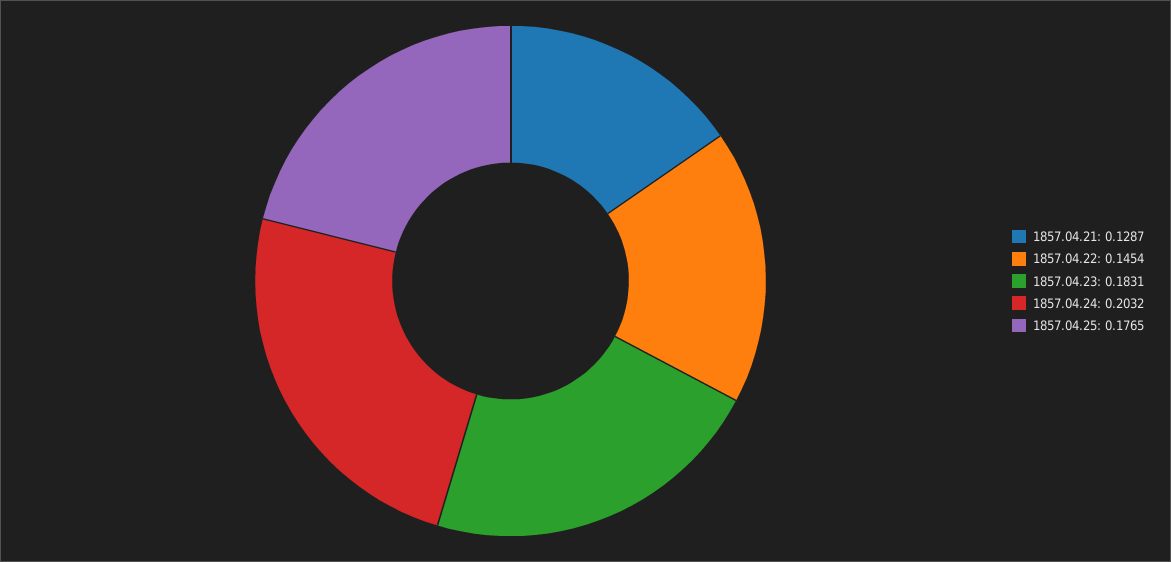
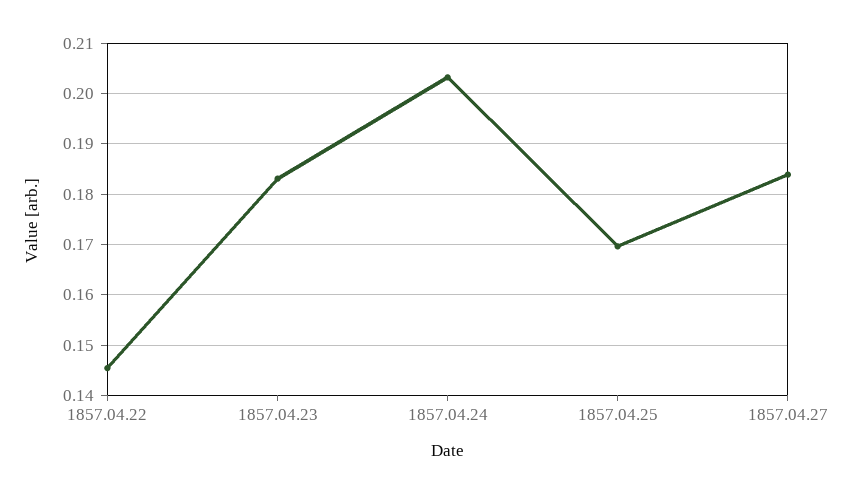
1857.04.21: 0.1287 -> none
1857.04.25: 0.1765 -> 0.17
1857.04.27: none -> 0.184

